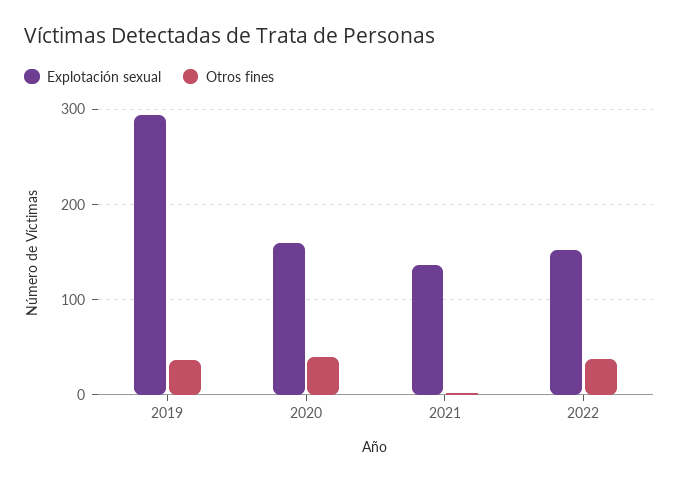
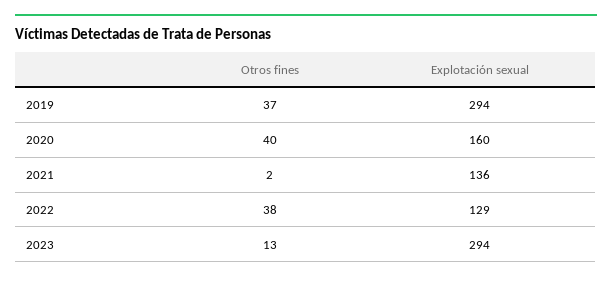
Explotación sexual, 2022: 150 -> 129
Otros fines, 2023: none -> 13
Explotación sexual, 2023: none -> 294

